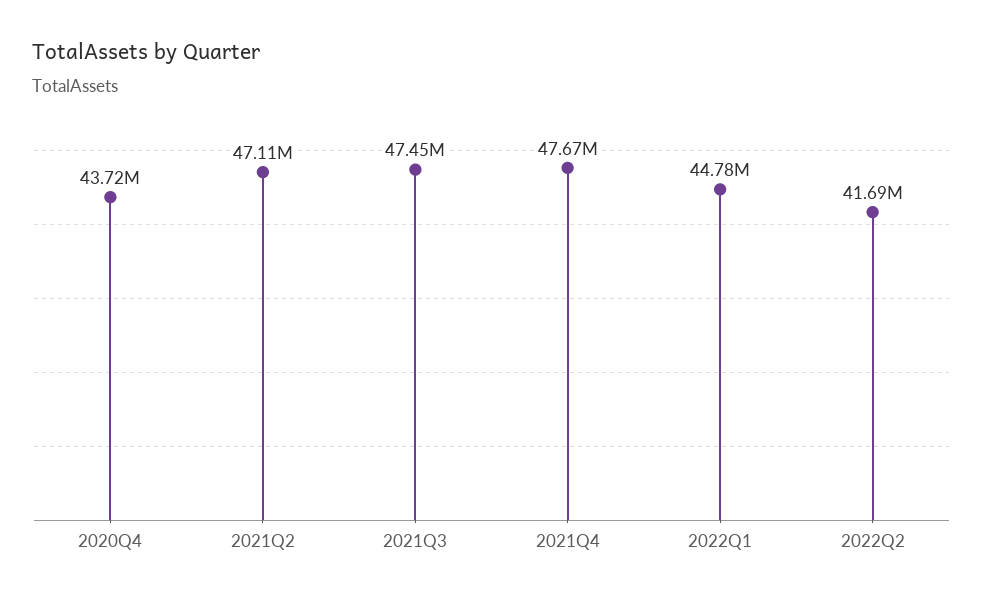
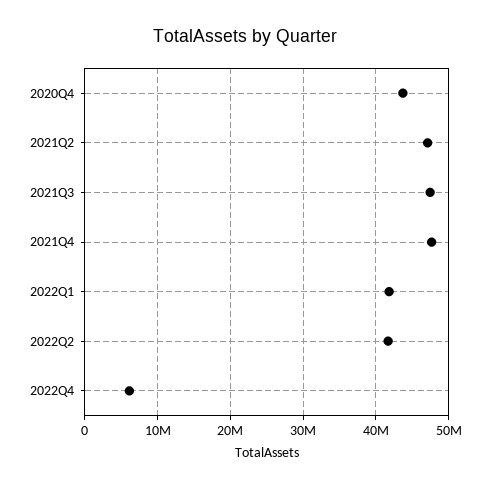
2022Q1: 44780000 -> 42000000
2022Q4: none -> 6000000

